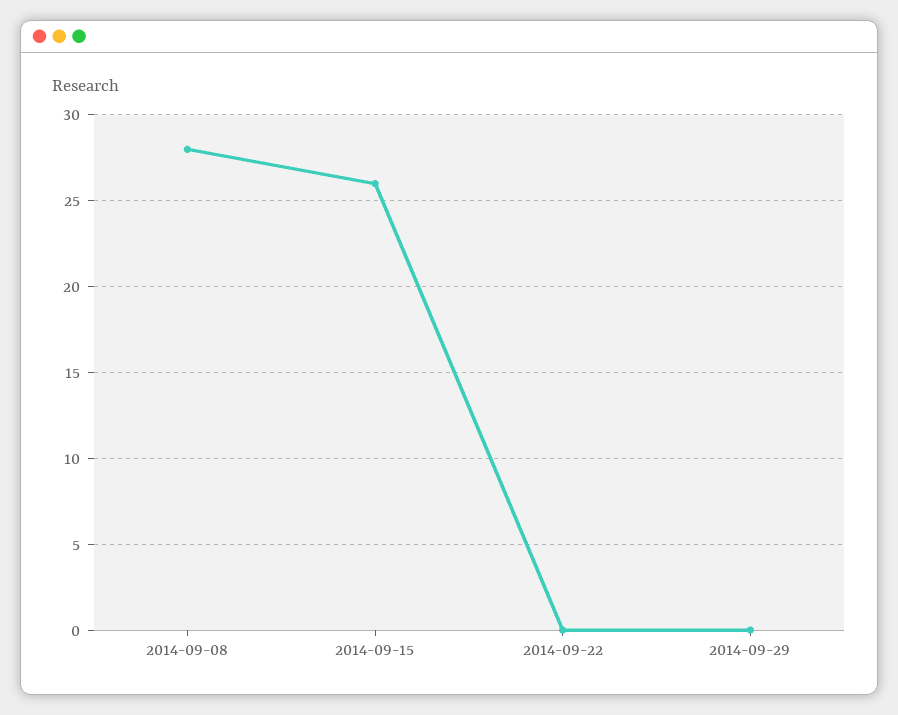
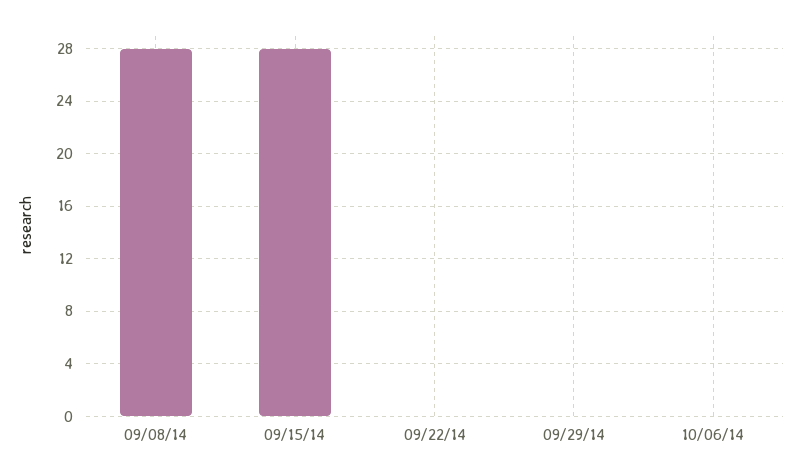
2014-09-15: 26 -> 28
10/06/14: none -> 0

